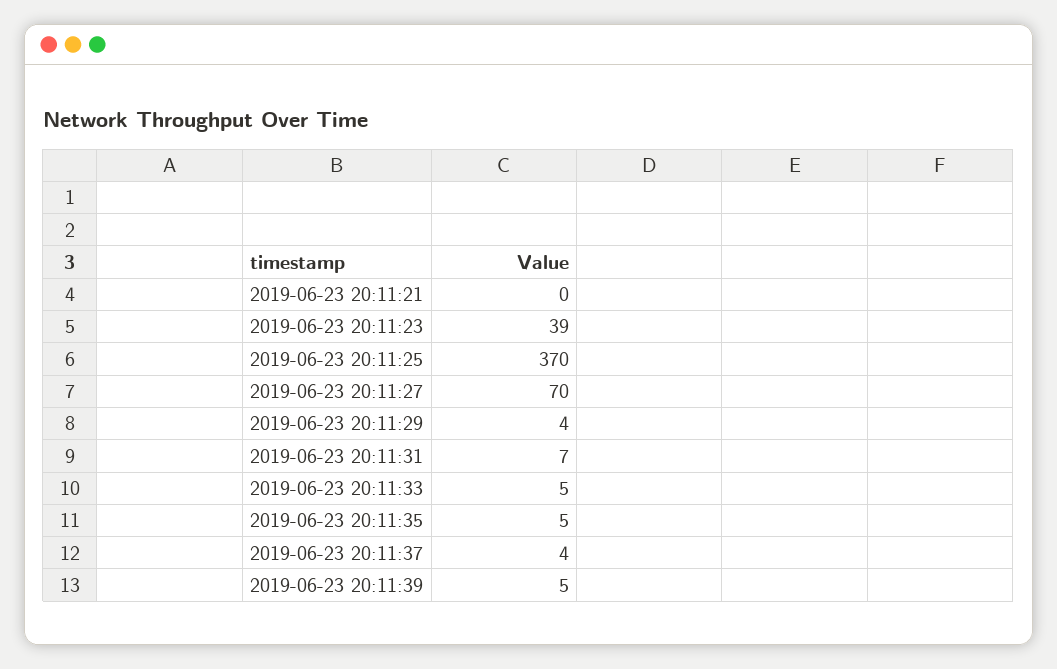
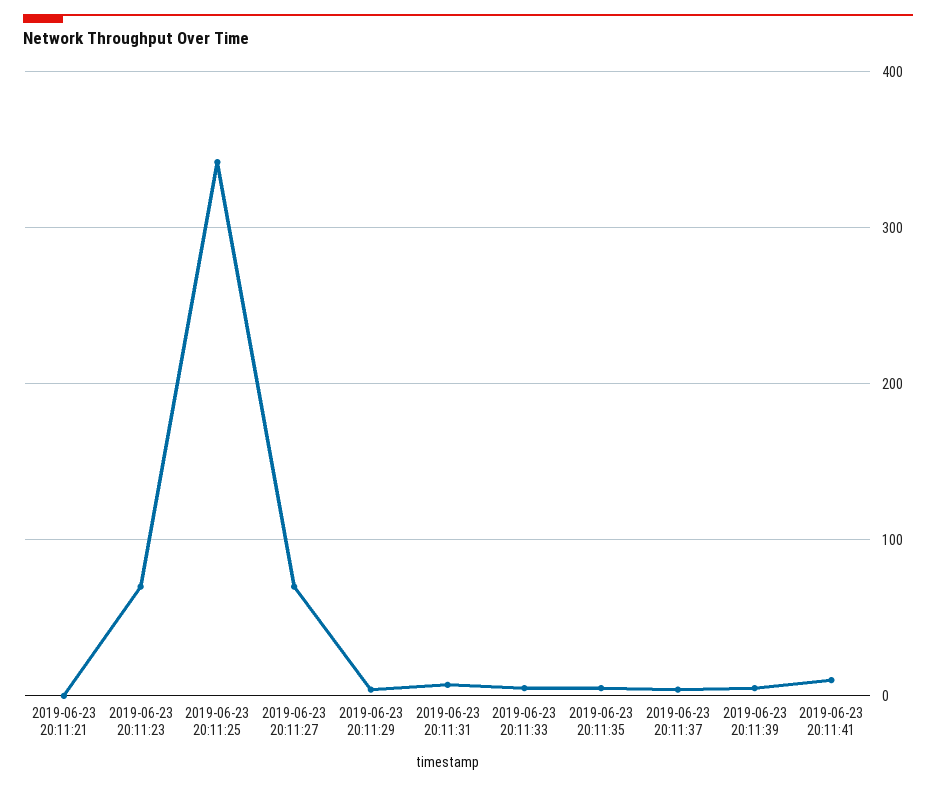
2019-06-23 20:11:23: 39 -> 70
2019-06-23 20:11:25: 370 -> 340
2019-06-23 20:11:41: none -> 10

